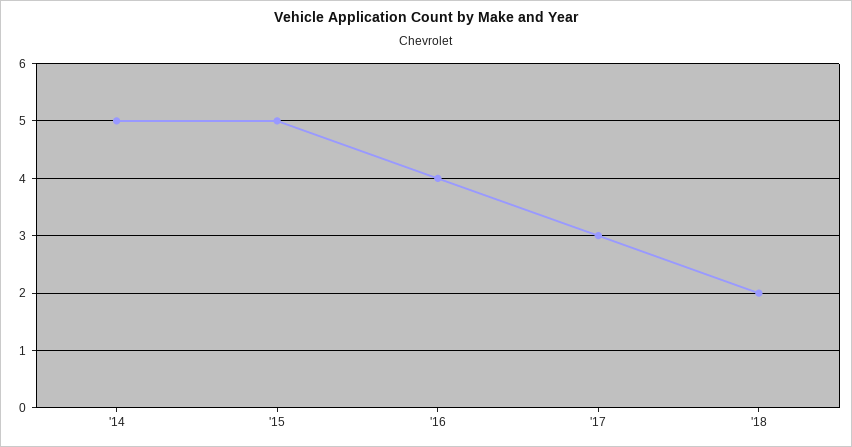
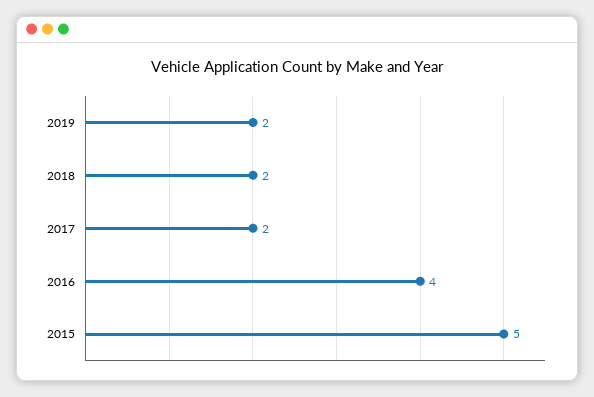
'14: 5 -> none
'17: 3 -> 2
2019: none -> 2

